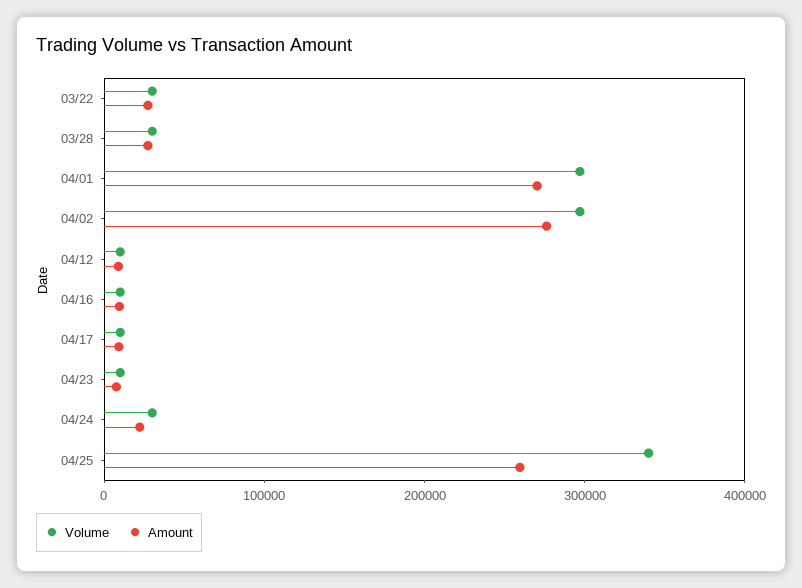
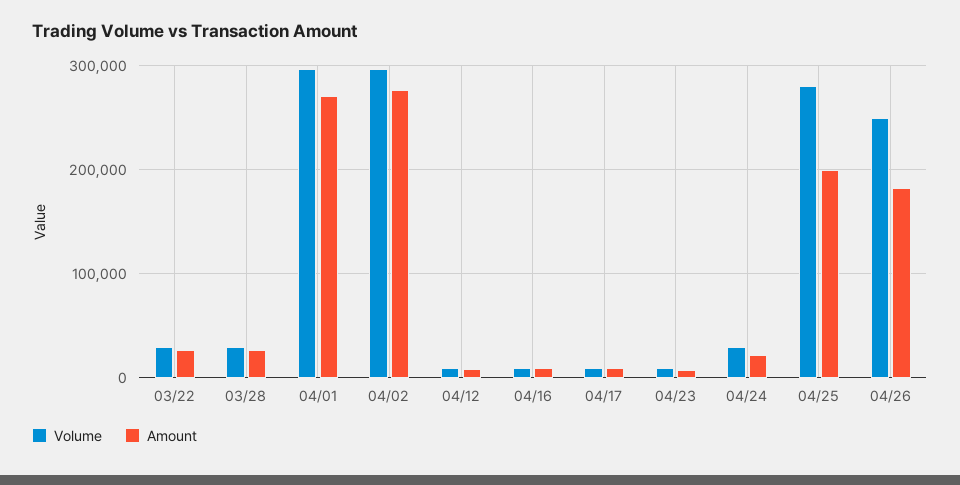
Volume, 04/25: 340000 -> 280000
Amount, 04/25: 260000 -> 200000
Volume, 04/26: none -> 250000
Amount, 04/26: none -> 180000

